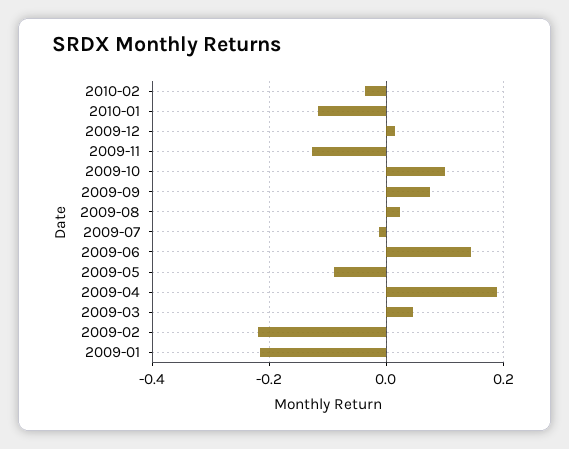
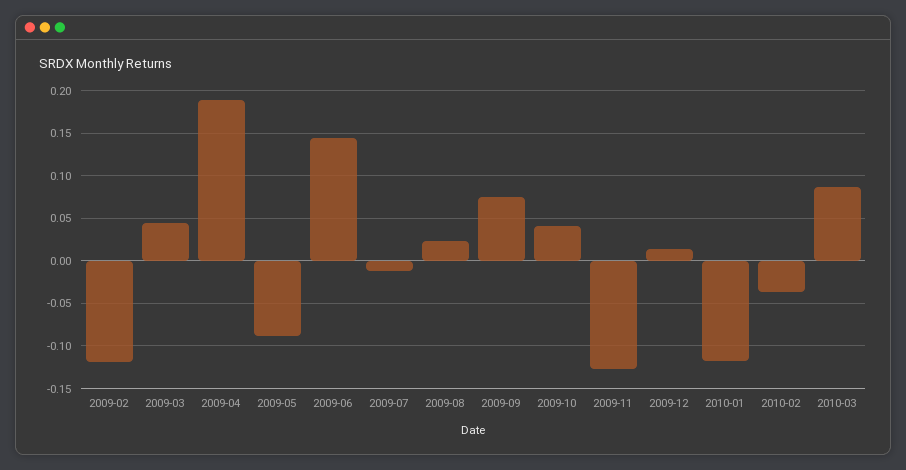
2009-10: 0.1 -> 0.04
2009-02: -0.22 -> -0.12
2009-01: -0.22 -> none
2010-03: none -> 0.09

